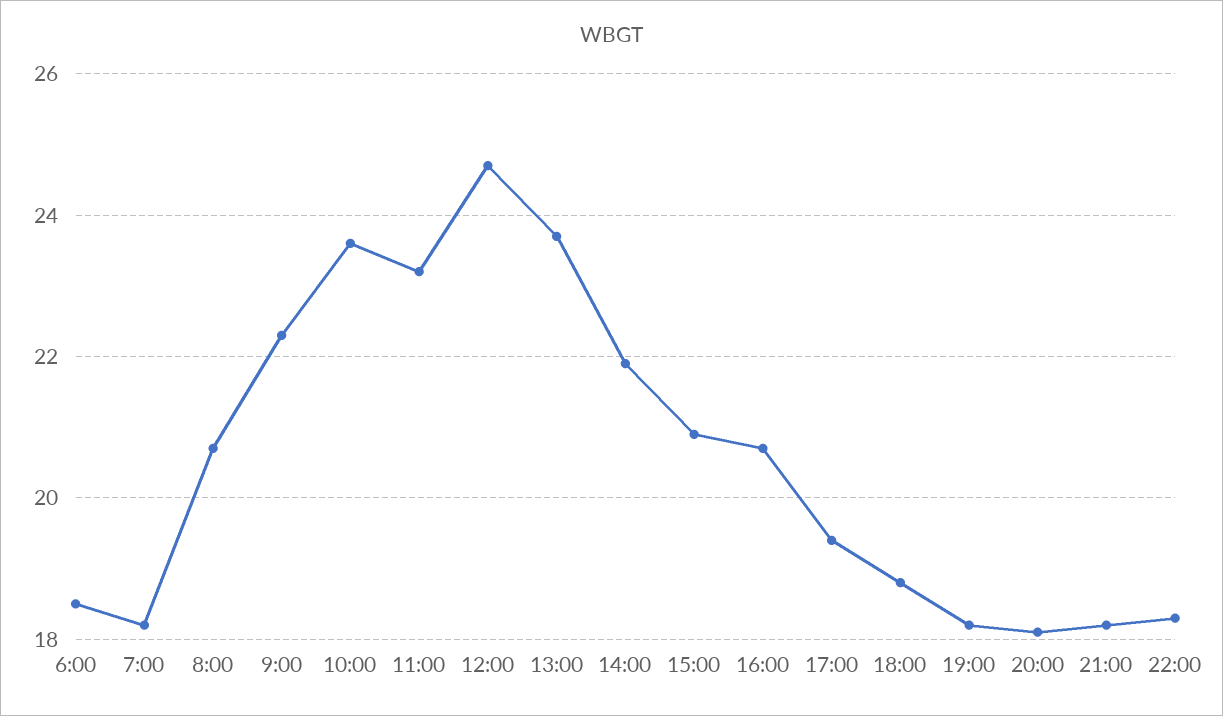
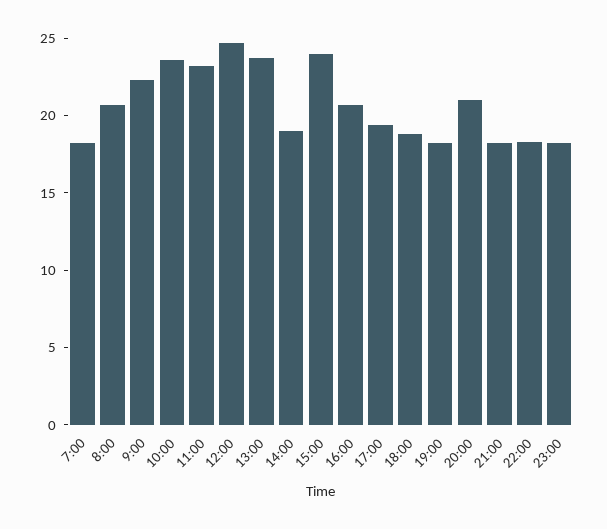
6:00: 18.5 -> none
14:00: 22 -> 19
15:00: 21 -> 24
20:00: 18 -> 21
23:00: none -> 18

